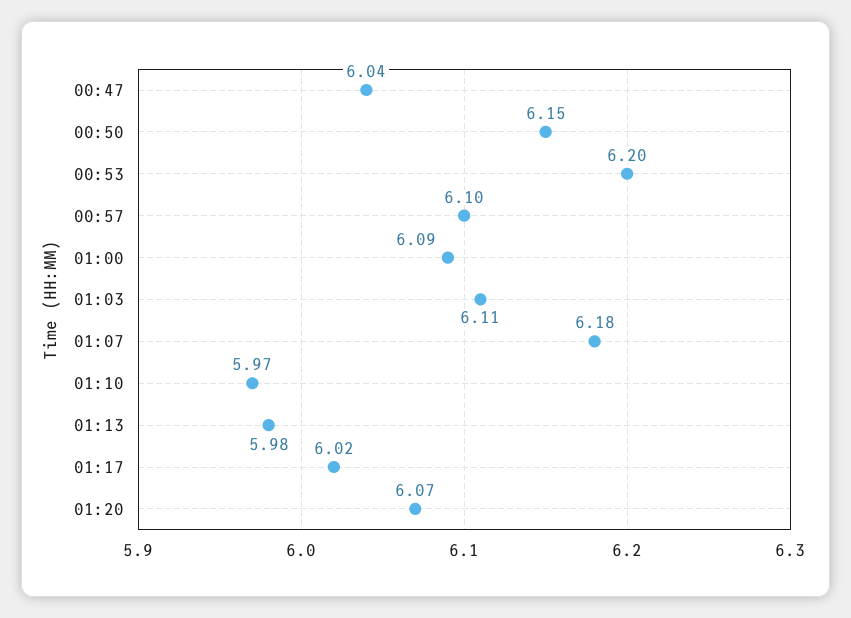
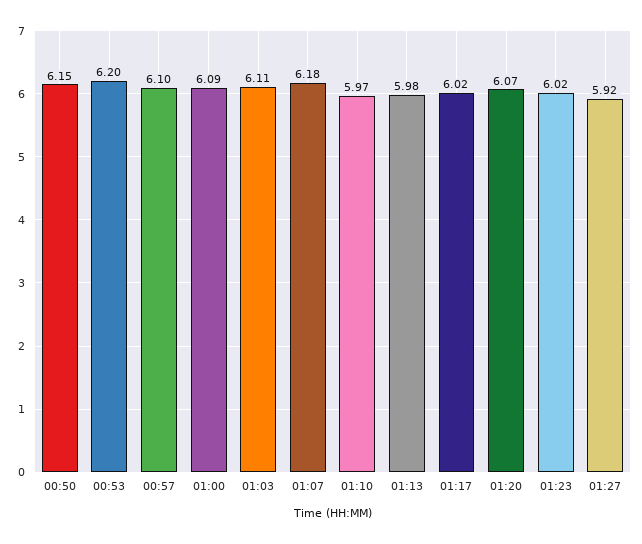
00:47: 6.04 -> none
01:23: none -> 6.02
01:27: none -> 5.92

